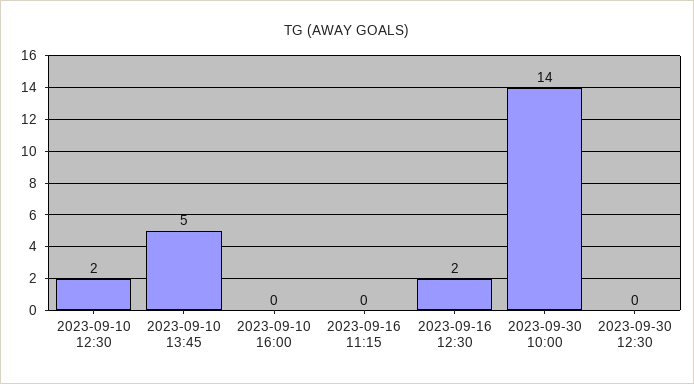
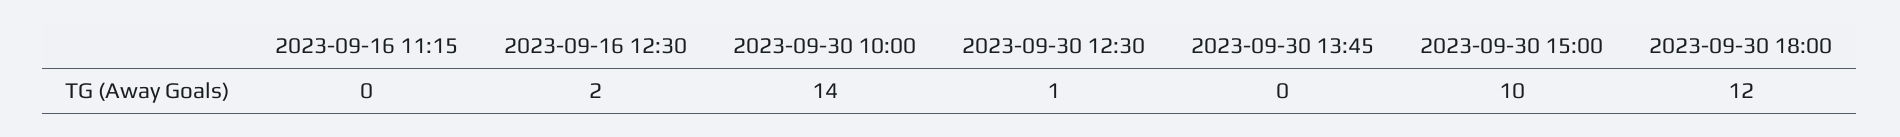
2023-09-10 12:30: 2 -> none
2023-09-10 13:45: 5 -> none
2023-09-10 16:00: 0 -> none
2023-09-30 12:30: 0 -> 1
2023-09-30 13:45: none -> 0
2023-09-30 15:00: none -> 10
2023-09-30 18:00: none -> 12

